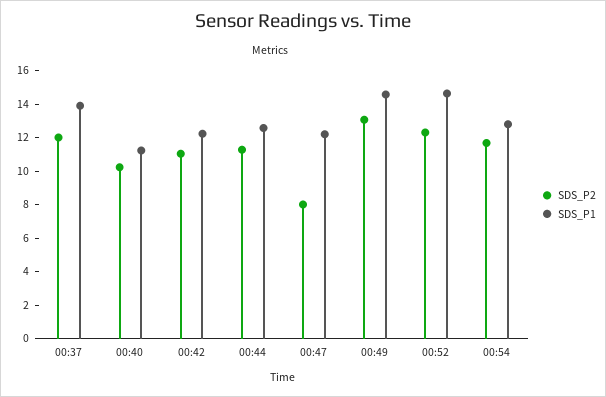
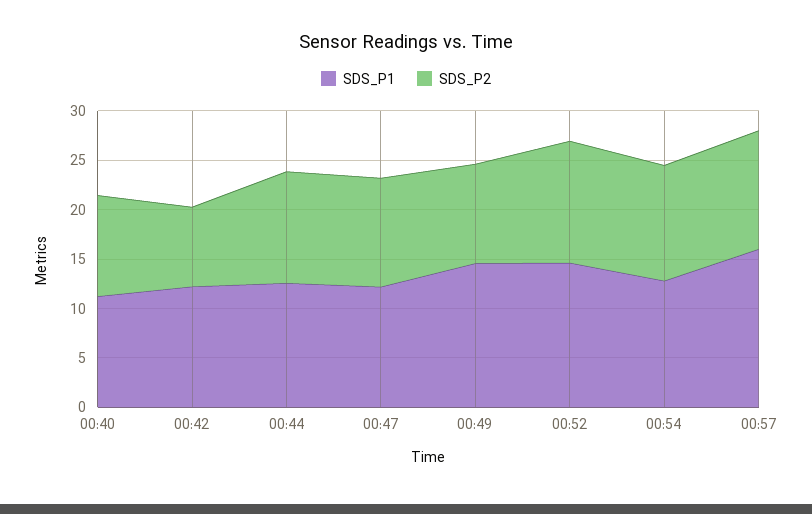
SDS_P2, 00:37: 12 -> none
SDS_P1, 00:37: 14 -> none
SDS_P2, 00:42: 11 -> 8
SDS_P2, 00:47: 8 -> 11
SDS_P2, 00:49: 13 -> 10
SDS_P1, 00:57: none -> 16
SDS_P2, 00:57: none -> 12

